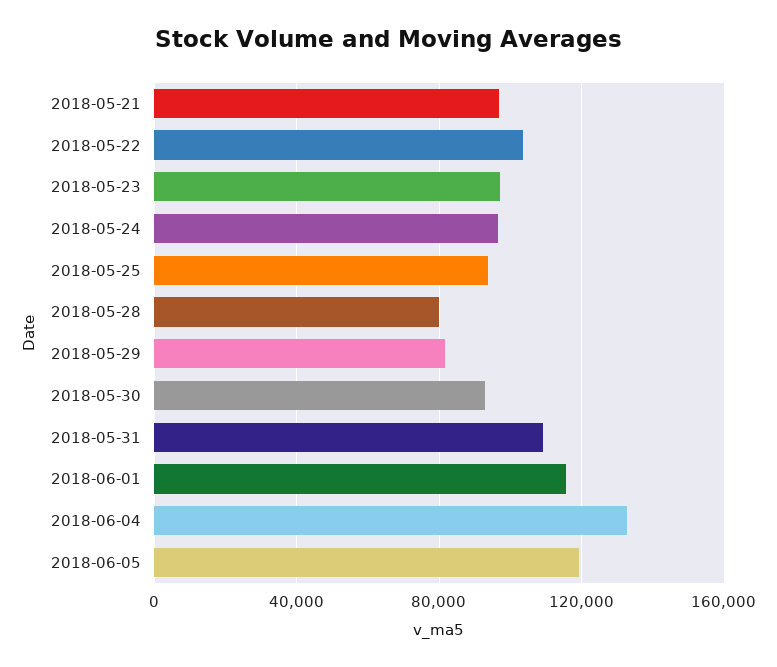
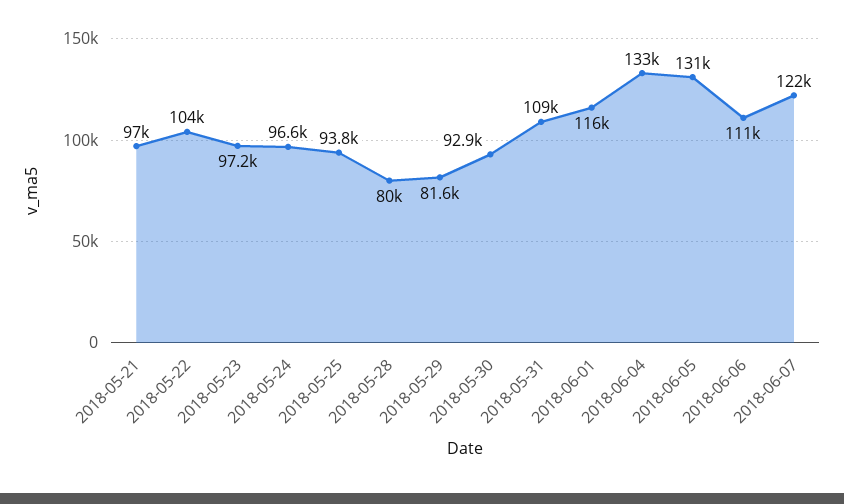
2018-06-05: 120000 -> 131000
2018-06-06: none -> 111000
2018-06-07: none -> 122000

